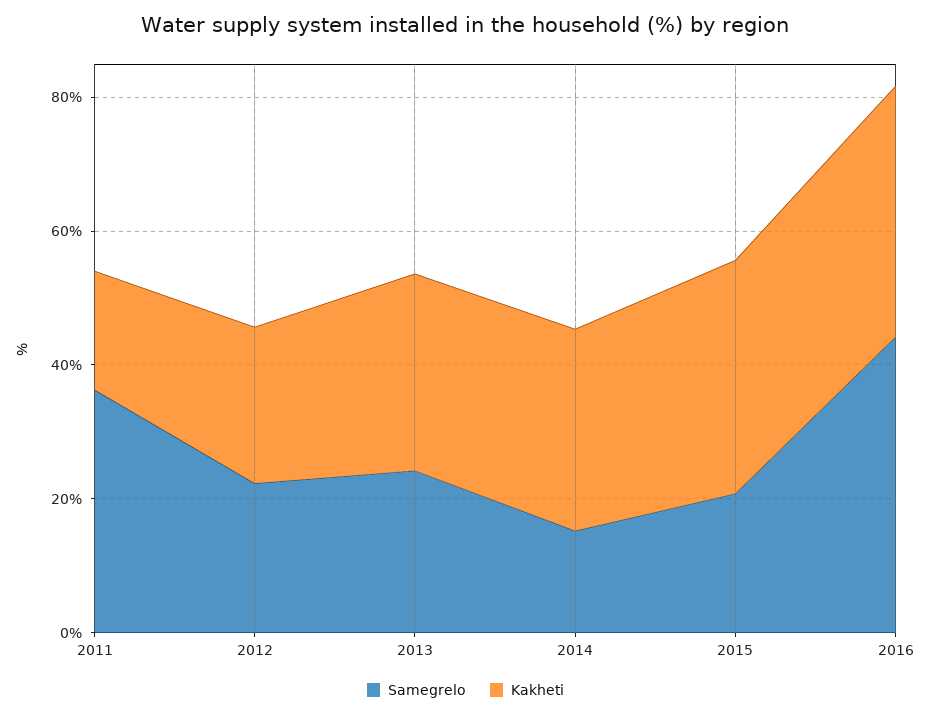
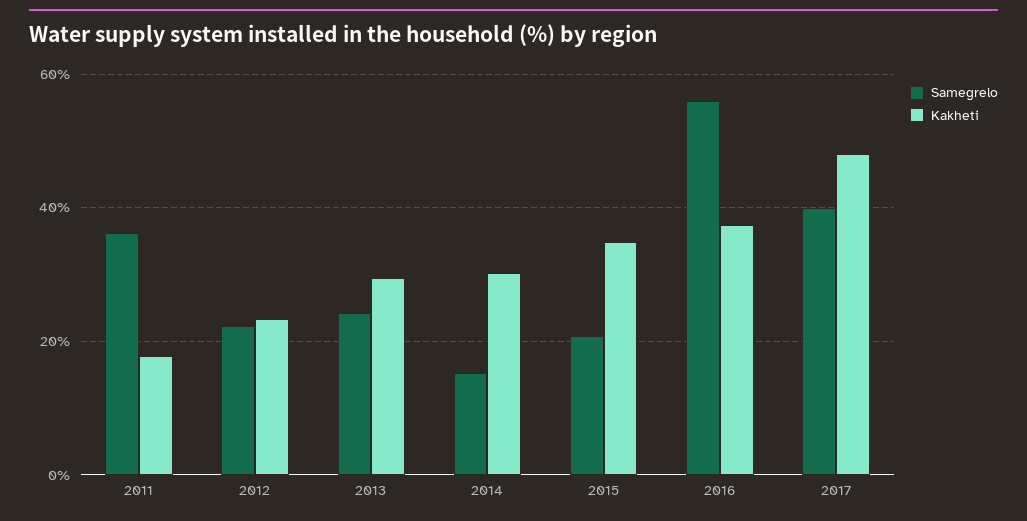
Samegrelo, 2016: 45 -> 56
Samegrelo, 2017: none -> 40
Kakheti, 2017: none -> 48

